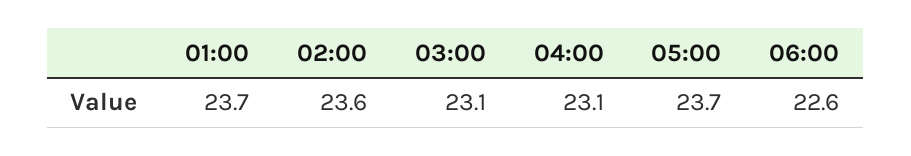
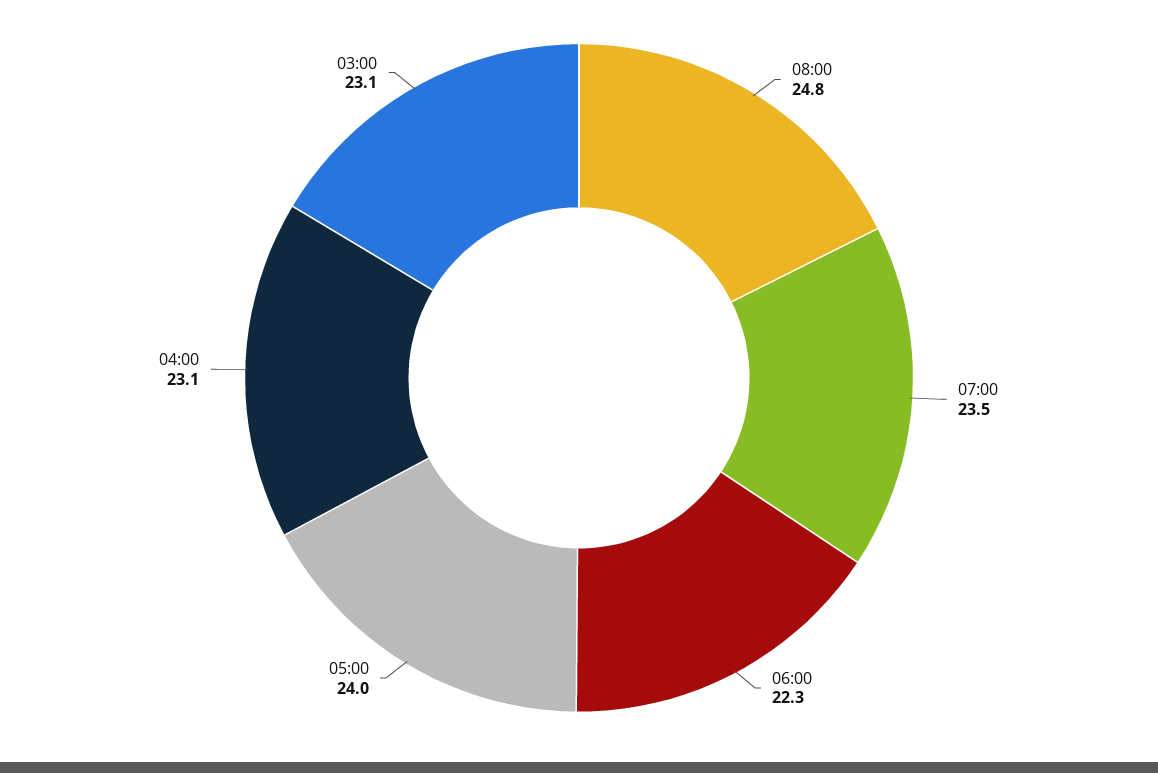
01:00: 23.7 -> none
02:00: 23.6 -> none
05:00: 23.7 -> 24
06:00: 22.6 -> 22.3
08:00: none -> 24.8
07:00: none -> 23.5

